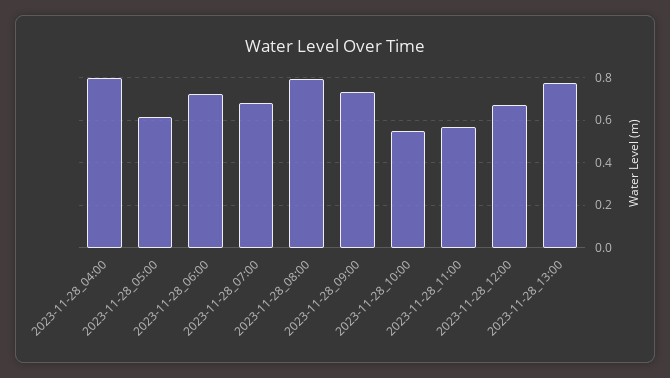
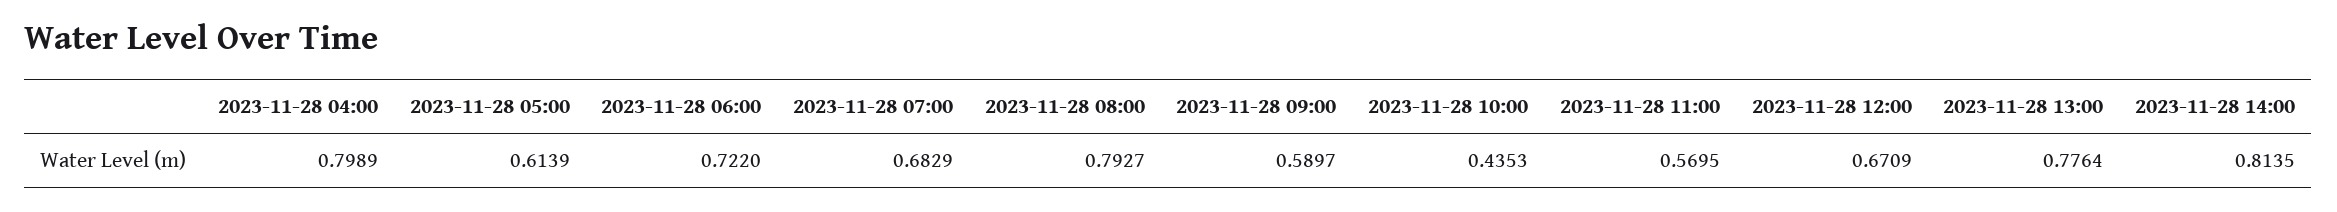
2023-11-28_09:00: 0.75 -> 0.5897
2023-11-28_10:00: 0.55 -> 0.4353
2023-11-28 14:00: none -> 0.8135

